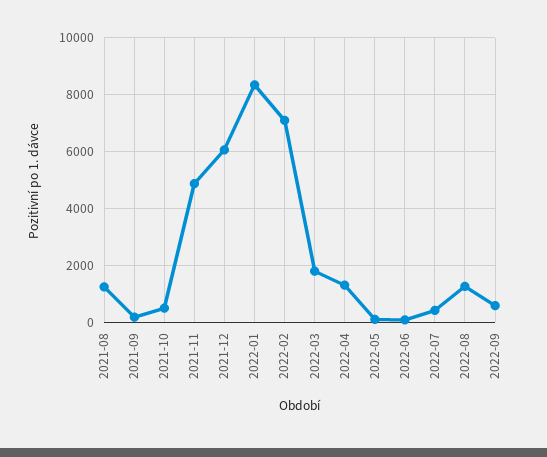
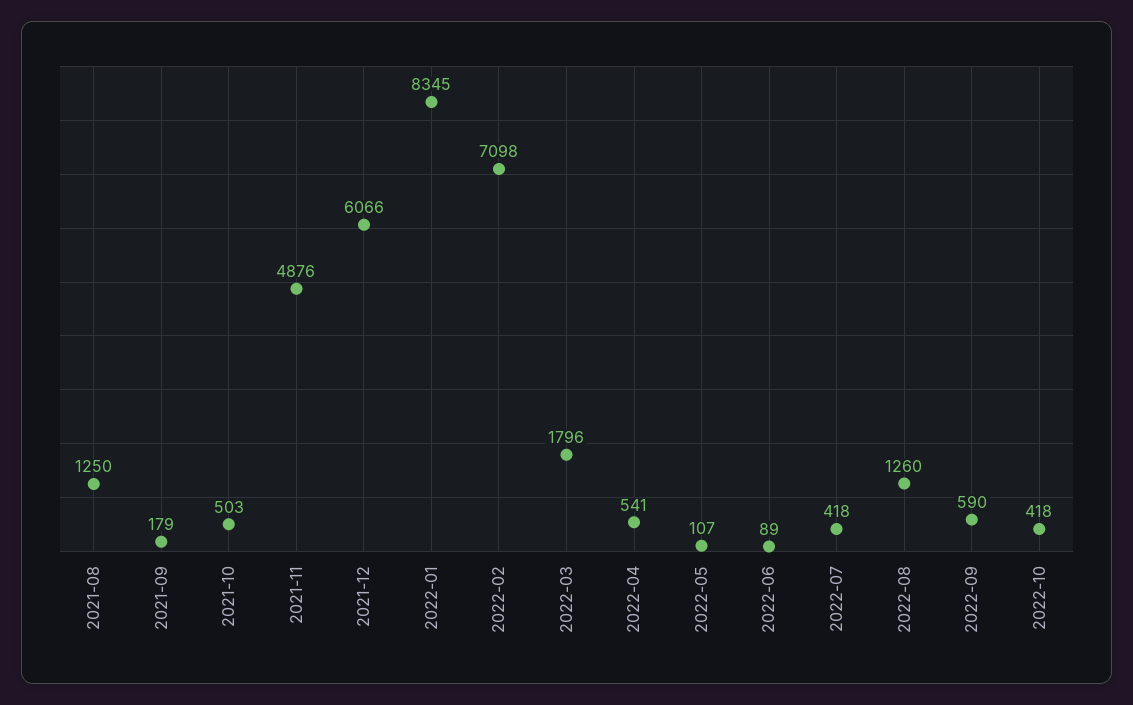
2022-04: 1250 -> 541
2022-10: none -> 418

